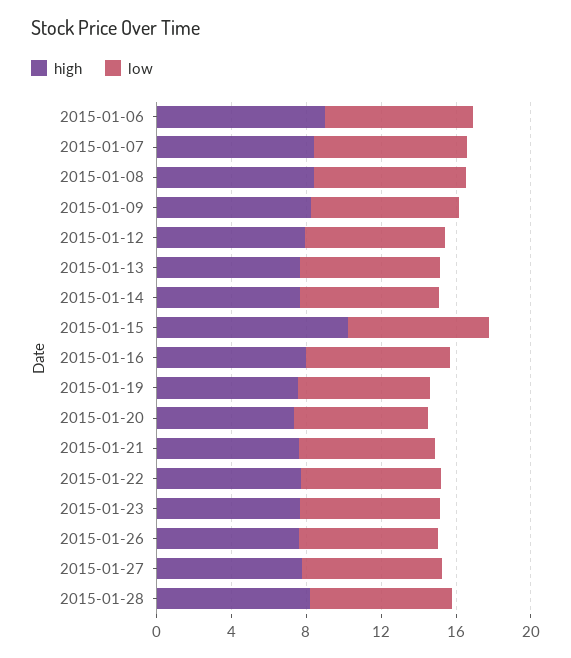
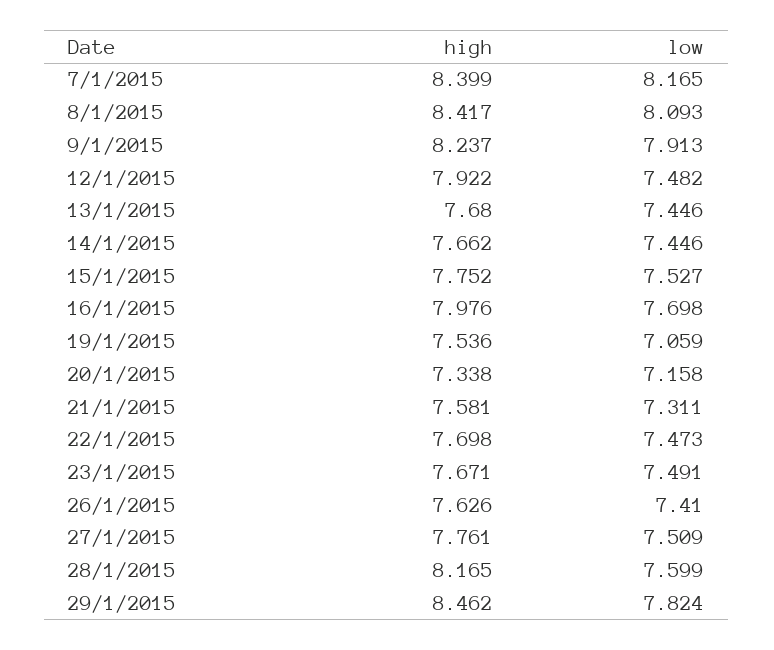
high, 2015-01-06: 9 -> none
low, 2015-01-06: 8 -> none
high, 2015-01-15: 10 -> 7.752
high, 29/1/2015: none -> 8.462
low, 29/1/2015: none -> 7.824

